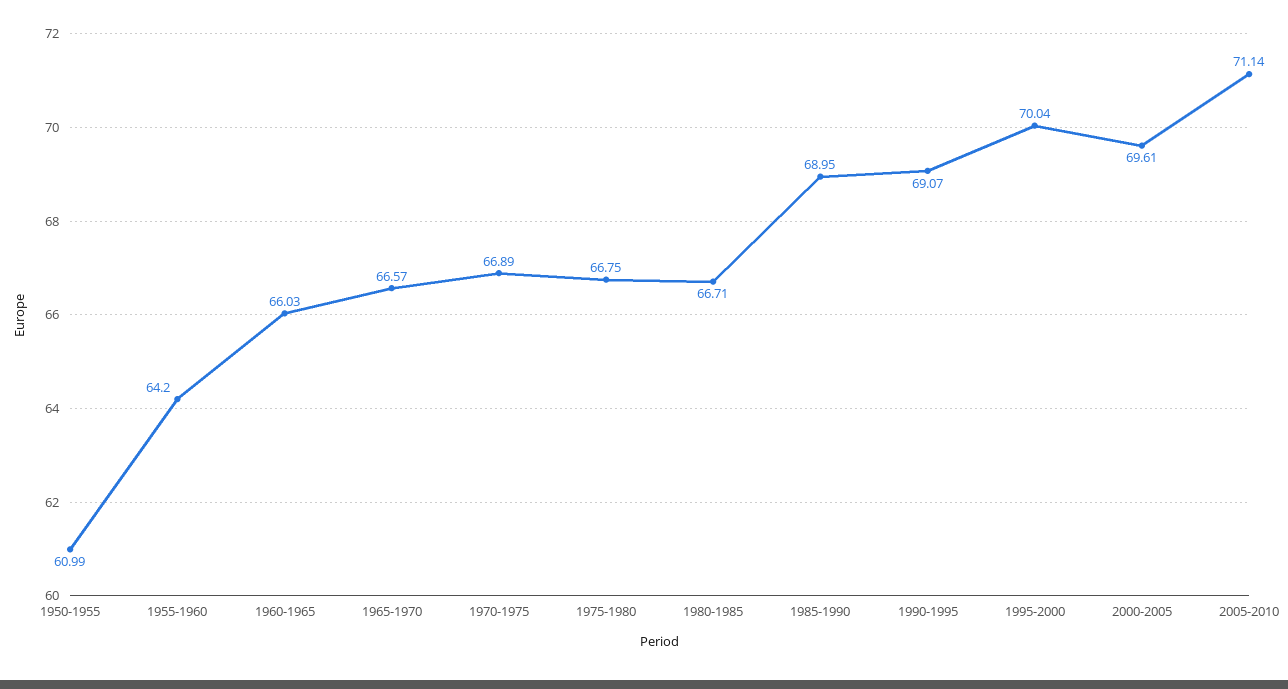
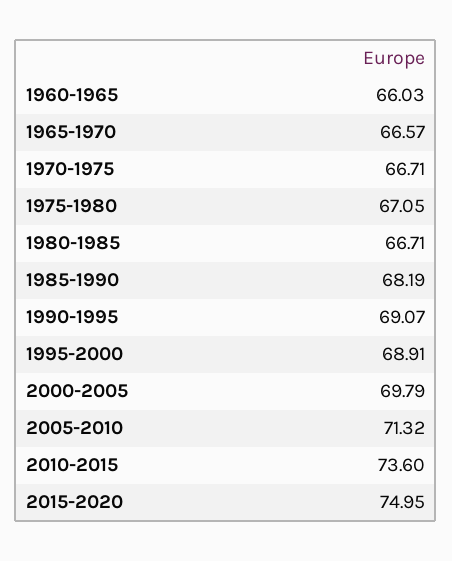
1950-1955: 60.99 -> none
1955-1960: 64.2 -> none
1970-1975: 66.89 -> 66.71
1975-1980: 66.75 -> 67.05
1985-1990: 68.95 -> 68.19
1995-2000: 70.04 -> 68.91
2000-2005: 69.61 -> 69.79
2005-2010: 71.14 -> 71.32
2010-2015: none -> 73.6
2015-2020: none -> 74.95

